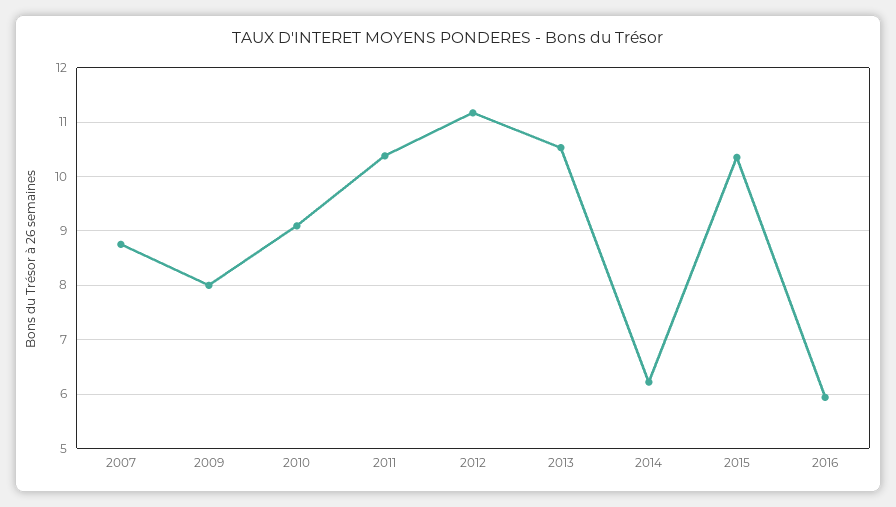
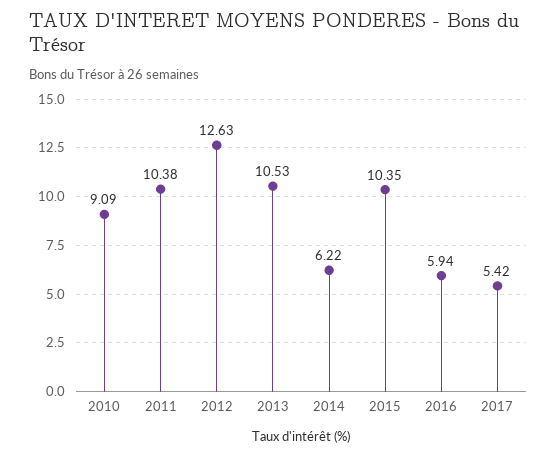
2007: 8.8 -> none
2009: 8 -> none
2012: 11.2 -> 12.63
2017: none -> 5.42

